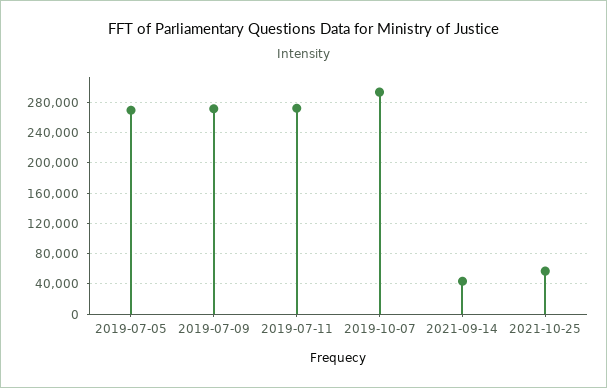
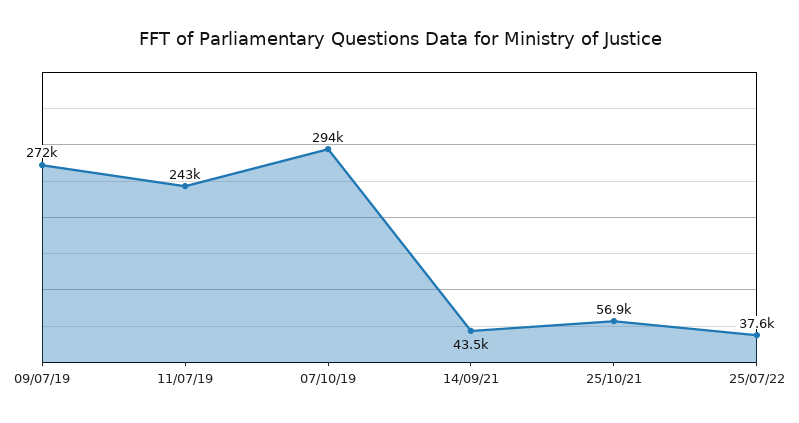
2019-07-05: 270000 -> none
2019-07-11: 270000 -> 243000
25/07/22: none -> 37600

